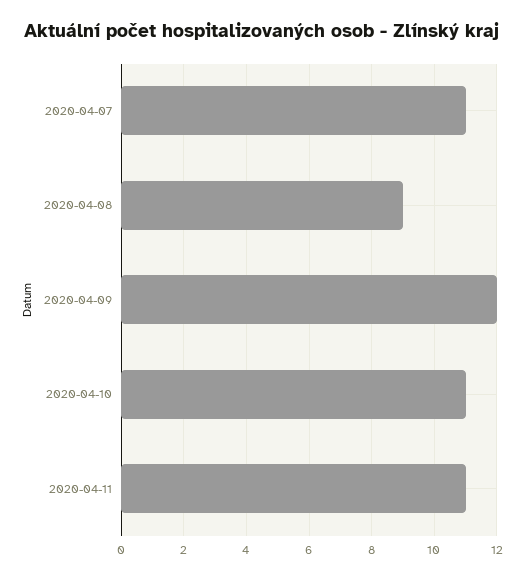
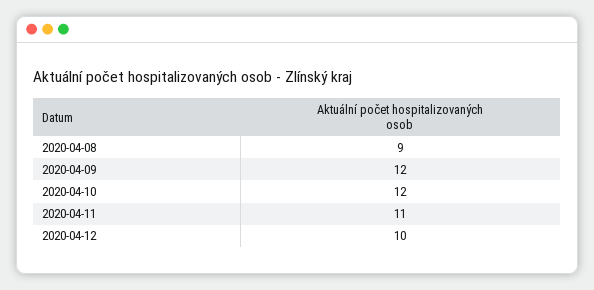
2020-04-07: 11 -> none
2020-04-10: 11 -> 12
2020-04-12: none -> 10

